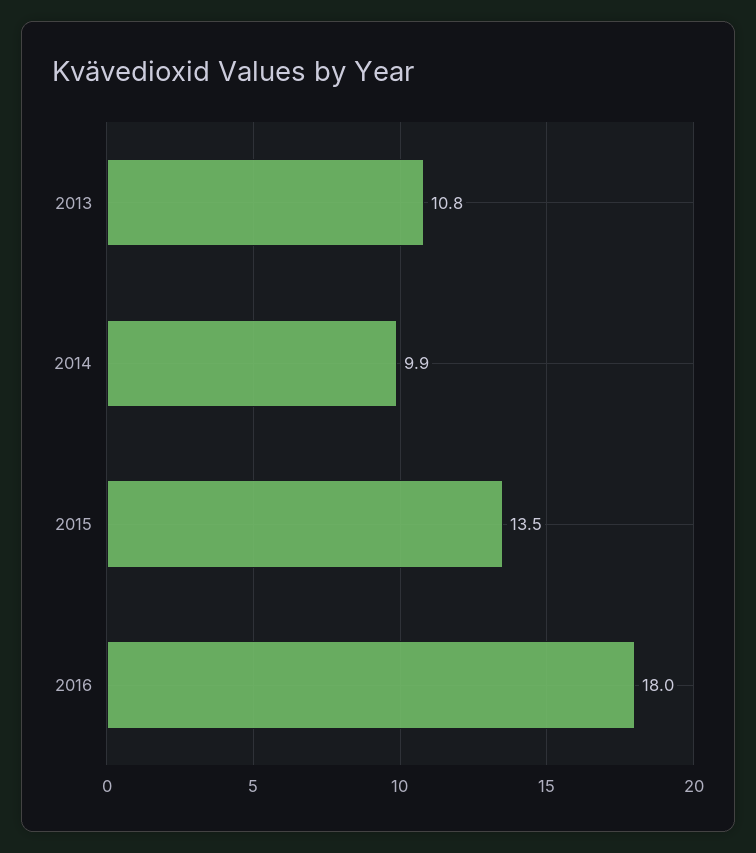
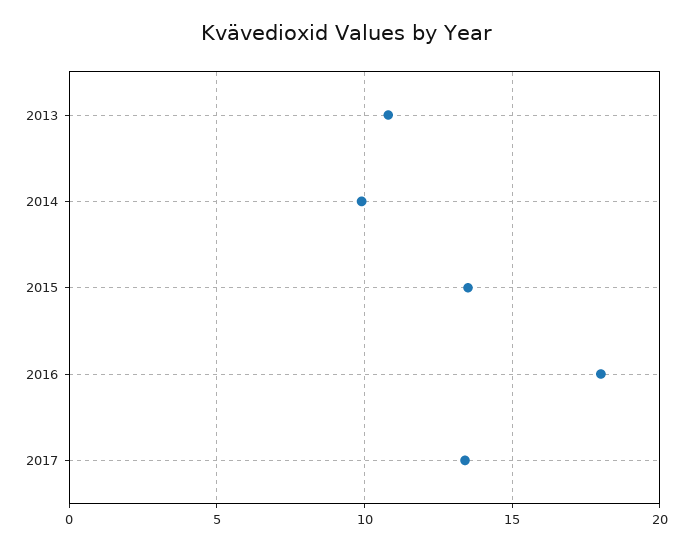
2017: none -> 13.5

